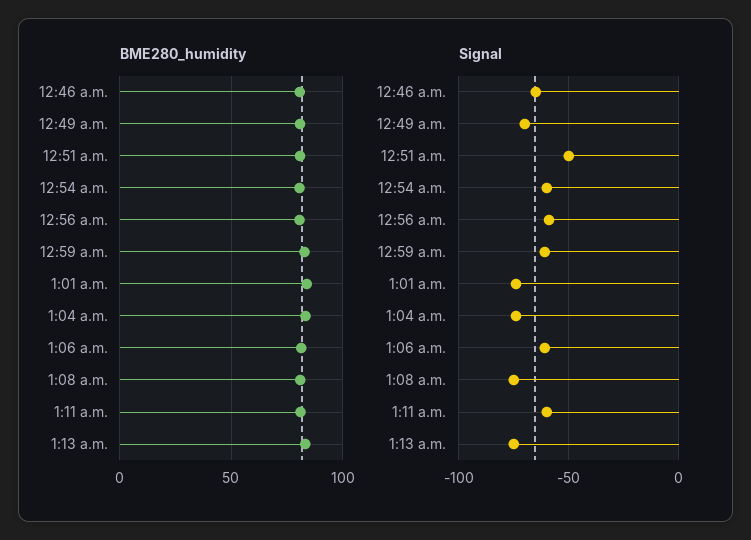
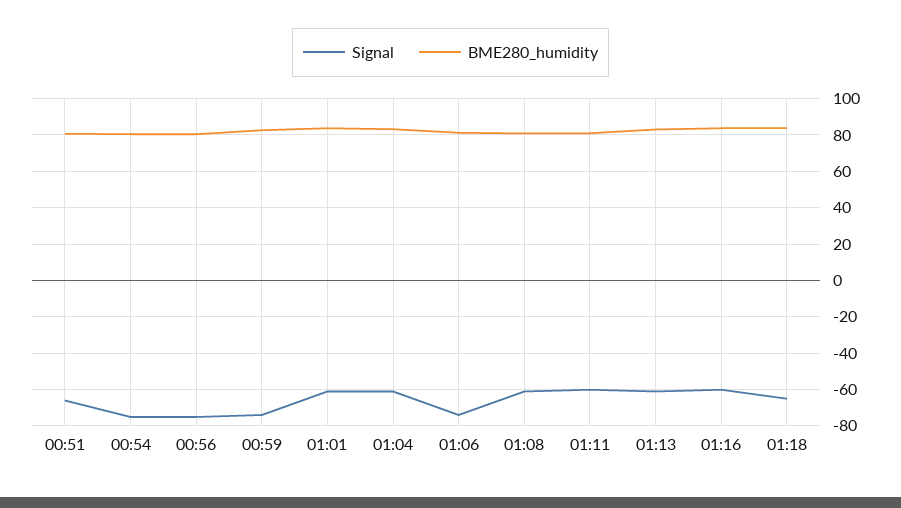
BME280_humidity, 12:46 a.m.: 80 -> none
BME280_humidity, 12:49 a.m.: 80 -> none
Signal, 12:46 a.m.: -65 -> none
Signal, 12:49 a.m.: -70 -> none
Signal, 12:51 a.m.: -50 -> -65
Signal, 12:54 a.m.: -60 -> -75
Signal, 12:56 a.m.: -60 -> -75
Signal, 12:59 a.m.: -60 -> -75
Signal, 1:01 a.m.: -75 -> -60
Signal, 1:04 a.m.: -75 -> -60
Signal, 1:06 a.m.: -60 -> -75
Signal, 1:08 a.m.: -75 -> -60
Signal, 1:13 a.m.: -75 -> -60
Signal, 01:16: none -> -60
BME280_humidity, 01:16: none -> 85
Signal, 01:18: none -> -65
BME280_humidity, 01:18: none -> 85

